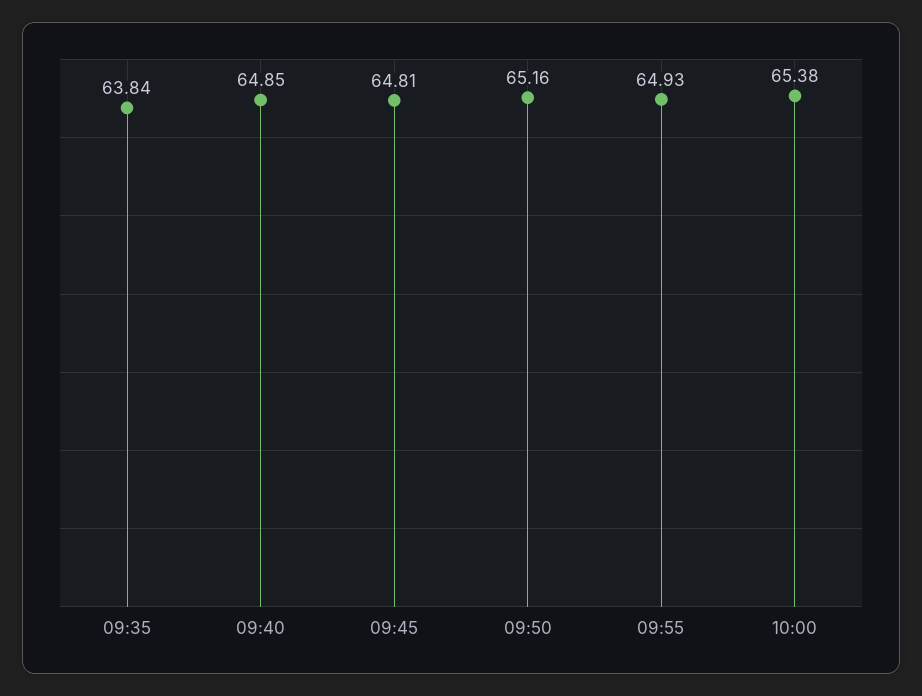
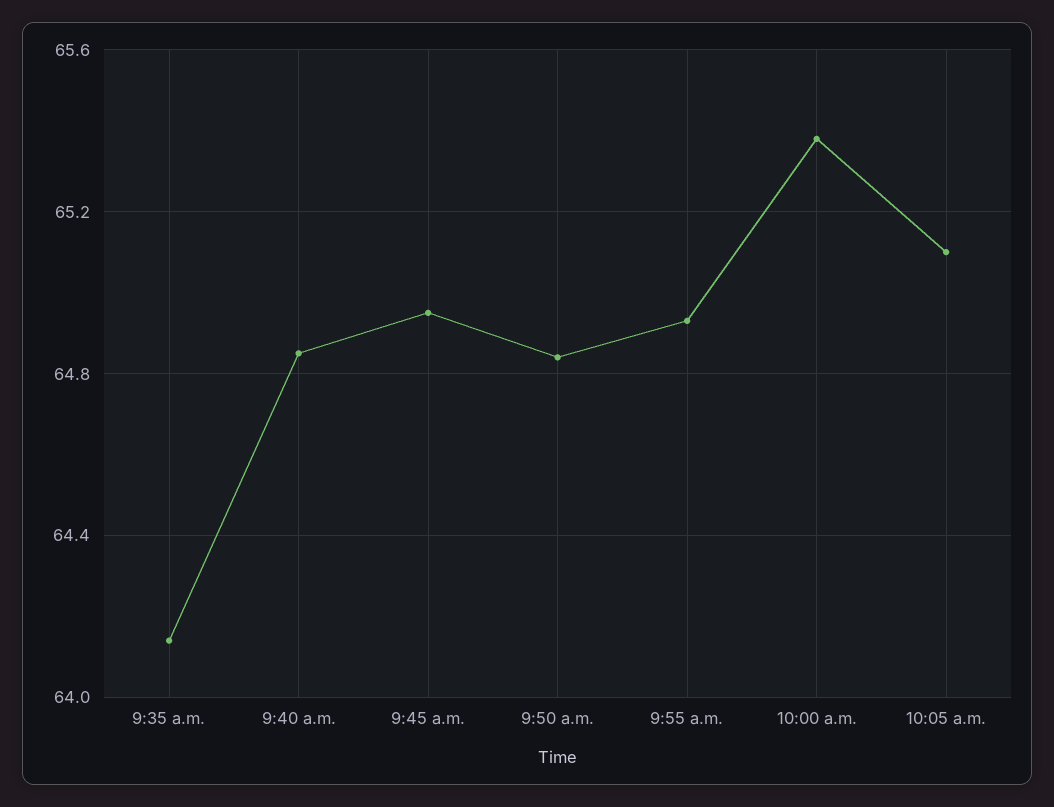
09:35: 63.84 -> 64.15
09:45: 64.81 -> 64.95
09:50: 65.16 -> 64.85
10:05 a.m.: none -> 65.1

